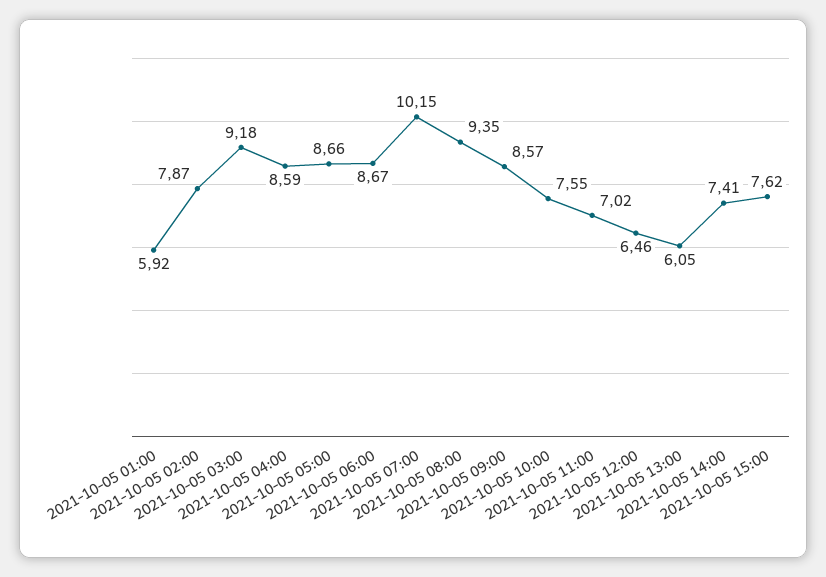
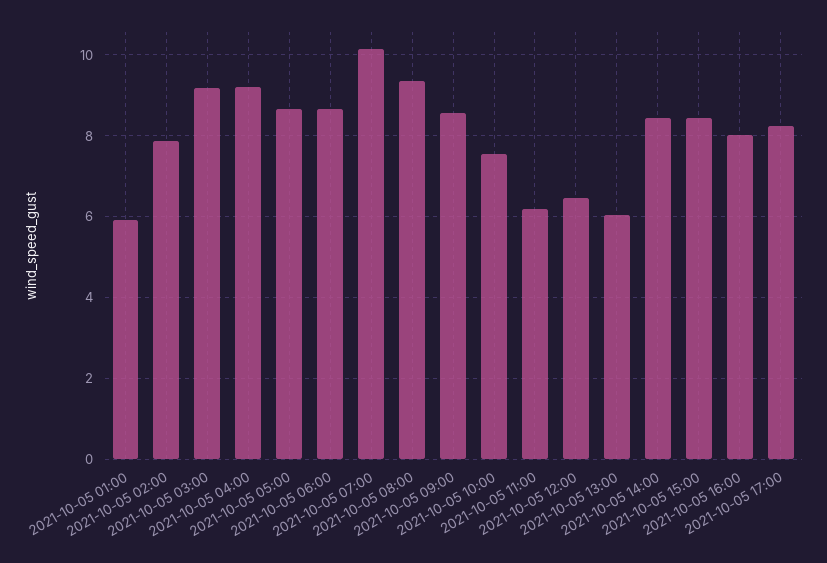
2021-10-05 04:00: 8.59 -> 9.2
2021-10-05 11:00: 7.02 -> 6.2
2021-10-05 14:00: 7.41 -> 8.4
2021-10-05 15:00: 7.62 -> 8.4
2021-10-05 16:00: none -> 8
2021-10-05 17:00: none -> 8.2

